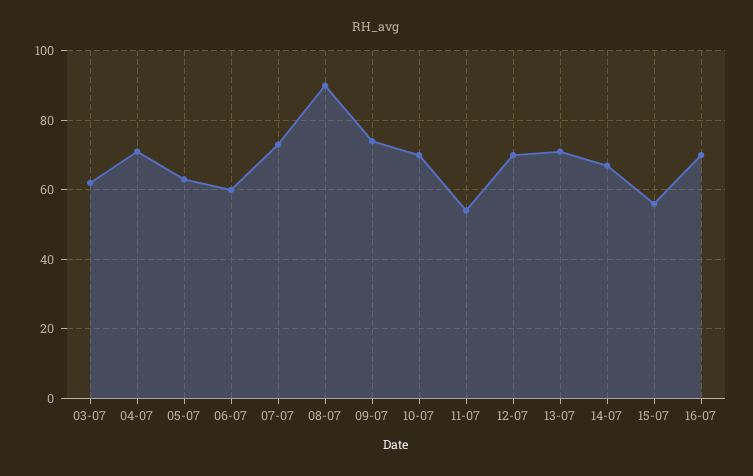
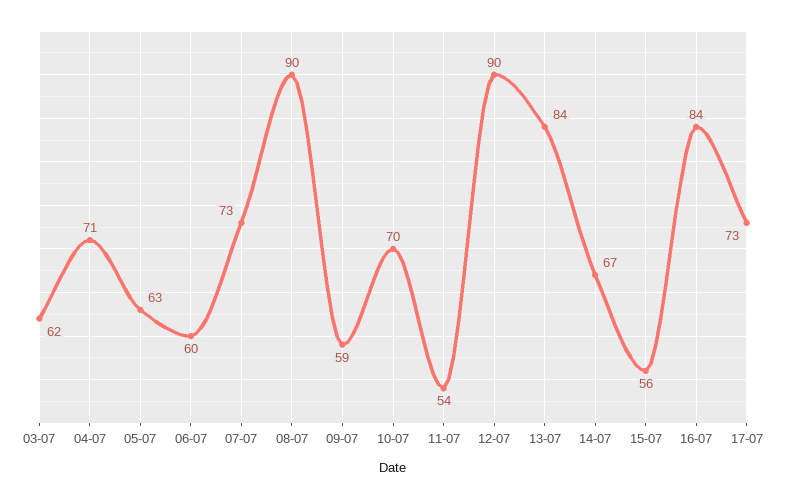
09-07: 75 -> 59
12-07: 70 -> 90
13-07: 70 -> 84
16-07: 70 -> 84
17-07: none -> 73

